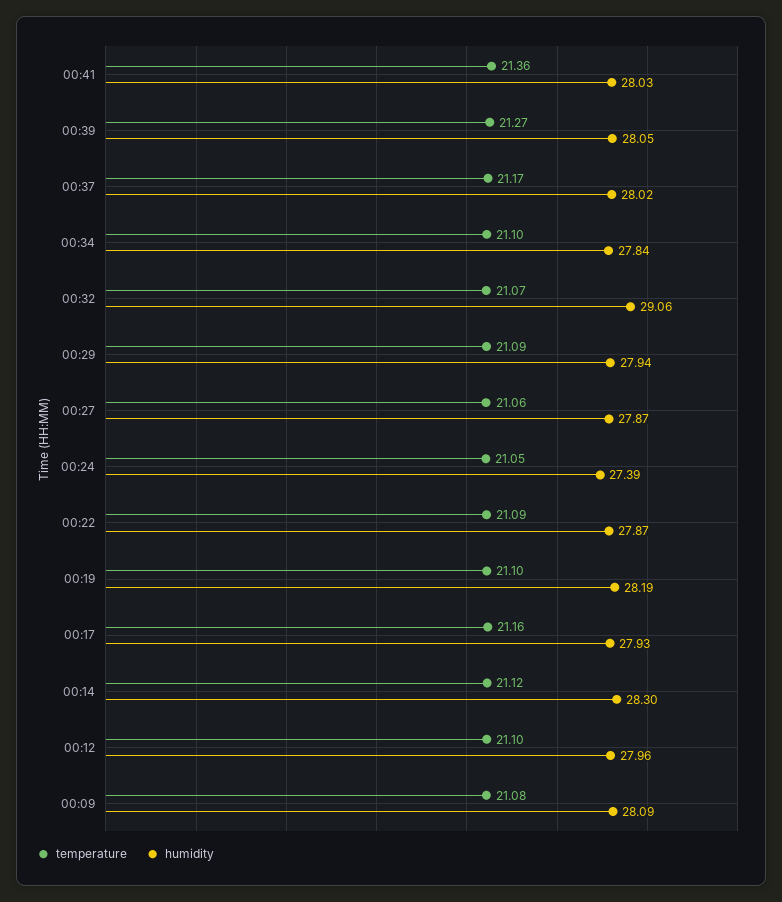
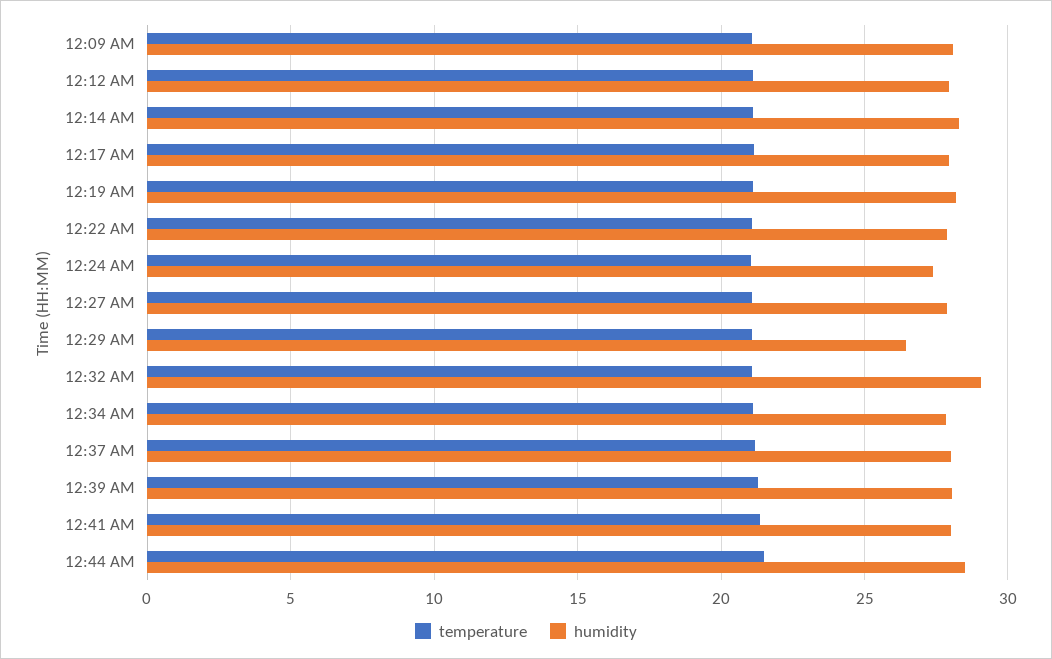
humidity, 00:29: 27.94 -> 26.5
temperature, 12:44 AM: none -> 21.5
humidity, 12:44 AM: none -> 28.5

